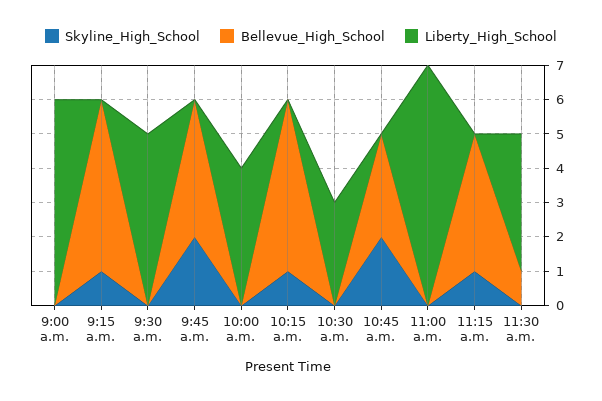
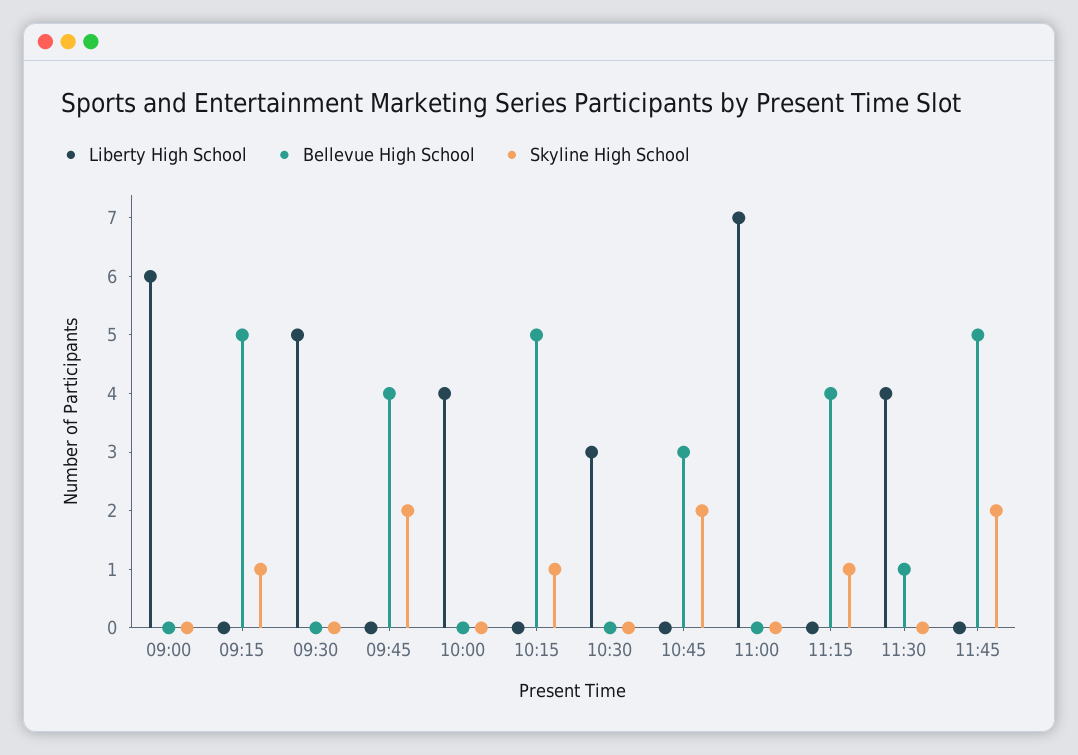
Liberty_High_School, 11:45: none -> 0
Bellevue_High_School, 11:45: none -> 5
Skyline_High_School, 11:45: none -> 2

